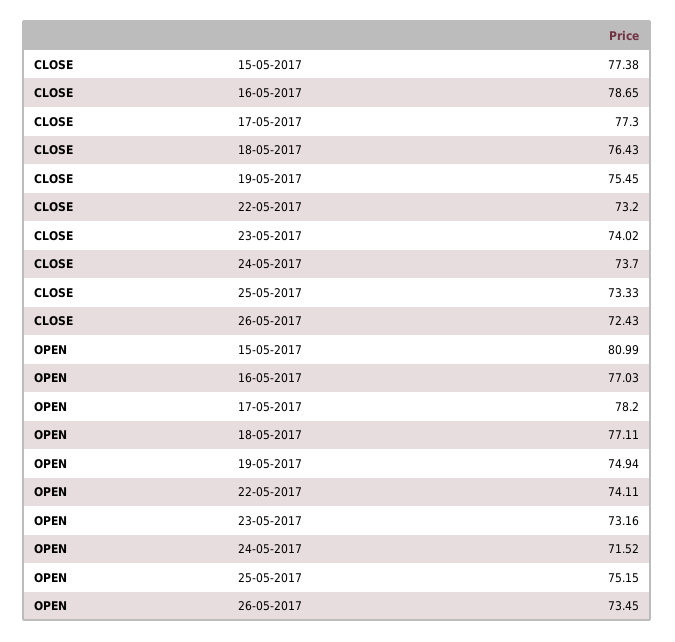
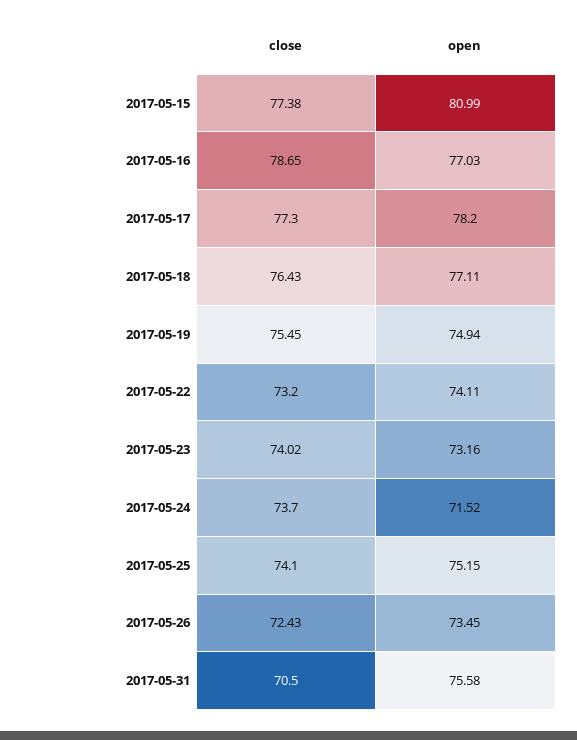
CLOSE, 25-05-2017: 73.33 -> 74.1
CLOSE, 2017-05-31: none -> 70.5
OPEN, 2017-05-31: none -> 75.58

